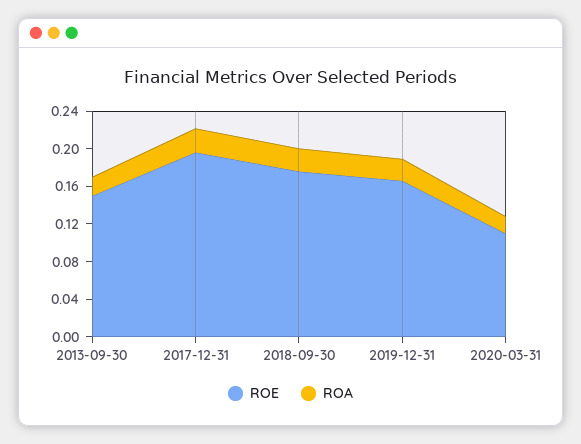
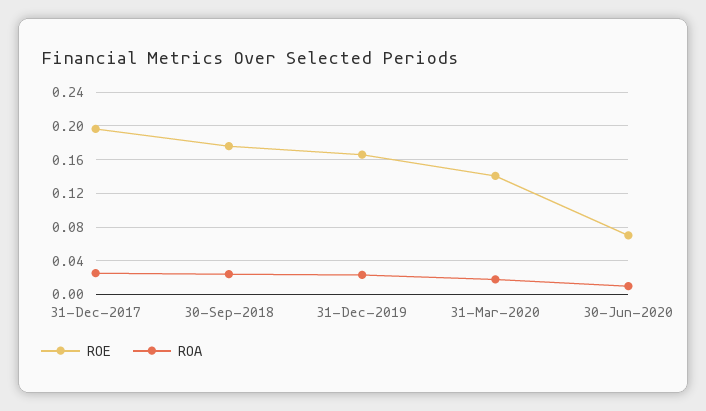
ROE, 2013-09-30: 0.15 -> none
ROA, 2013-09-30: 0.02 -> none
ROE, 2020-03-31: 0.11 -> 0.14
ROE, 30-Jun-2020: none -> 0.07
ROA, 30-Jun-2020: none -> 0.01

